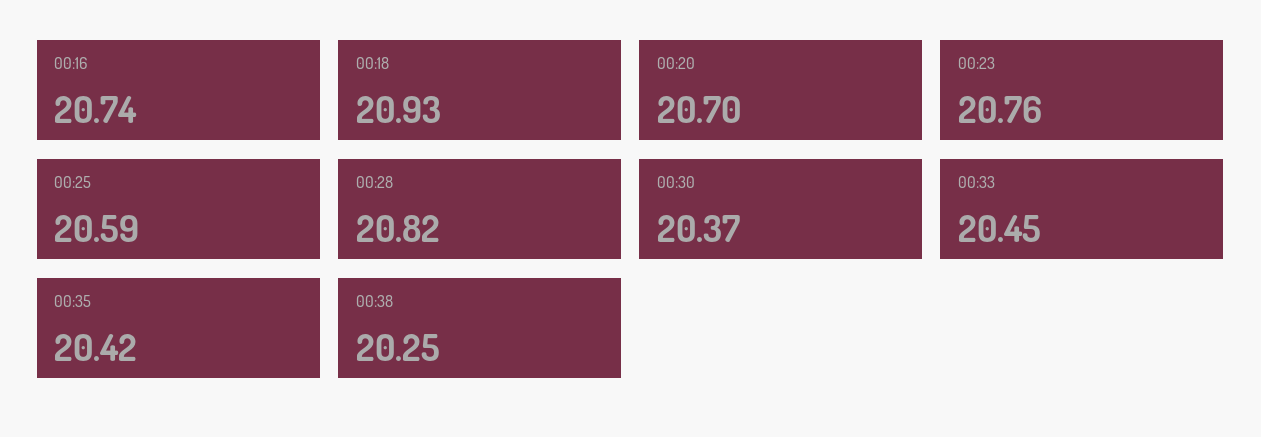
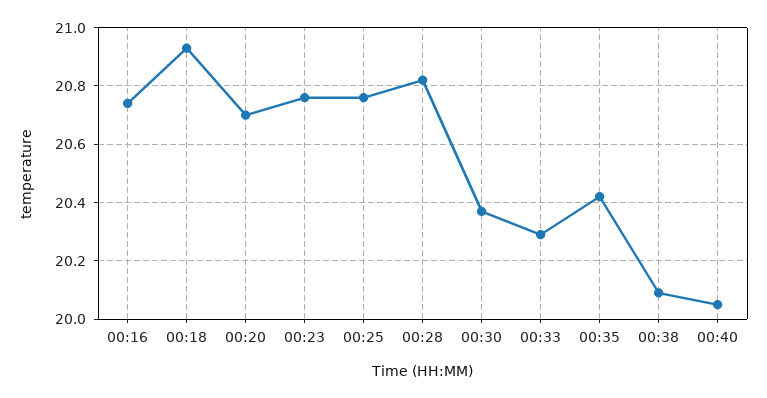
00:25: 20.59 -> 20.75
00:33: 20.45 -> 20.3
00:38: 20.25 -> 20.1
00:40: none -> 20.05

